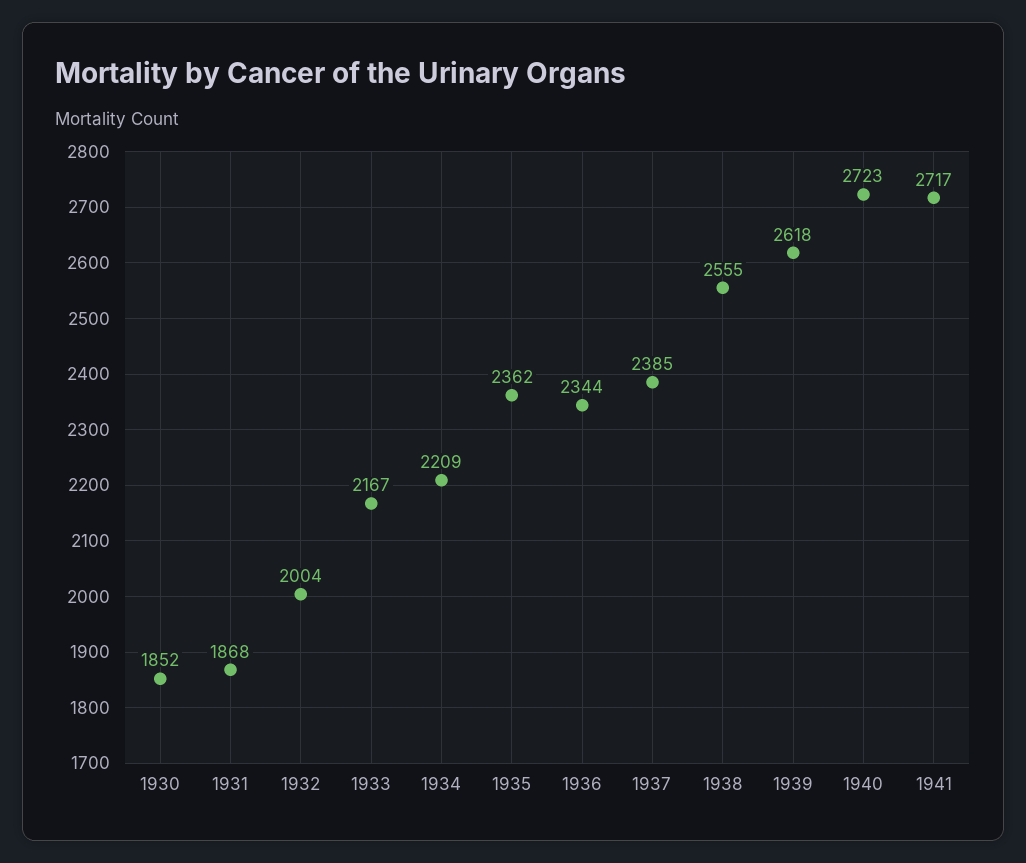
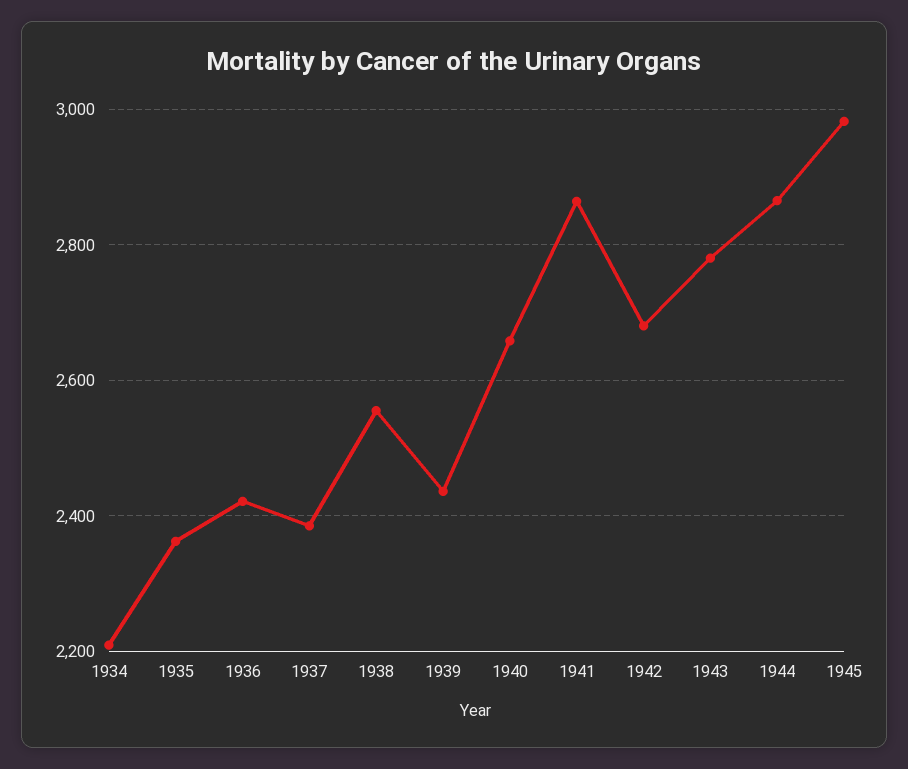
1930: 1852 -> none
1931: 1868 -> none
1932: 2004 -> none
1933: 2167 -> none
1936: 2344 -> 2420
1939: 2618 -> 2440
1940: 2723 -> 2660
1941: 2717 -> 2860
1942: none -> 2680
1943: none -> 2780
1944: none -> 2860
1945: none -> 2980

